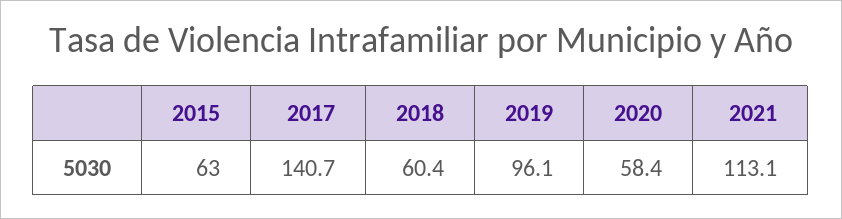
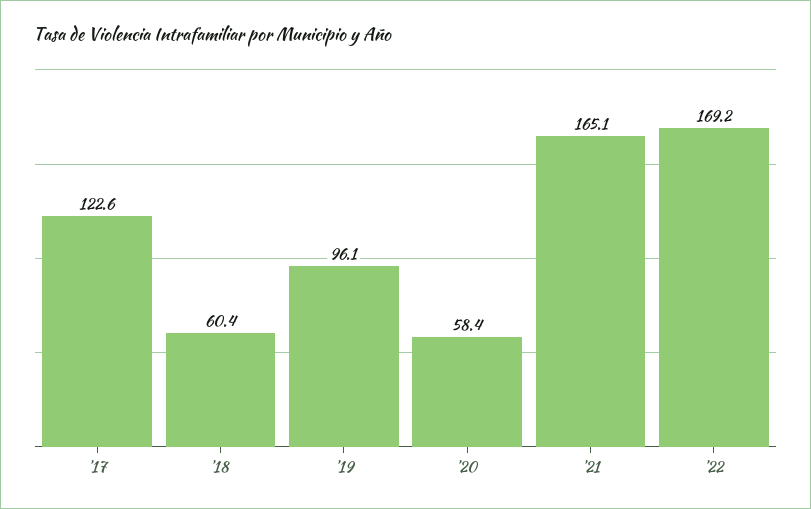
2015: 63 -> none
2017: 140.7 -> 122.6
2021: 113.1 -> 165.1
'22: none -> 169.2

